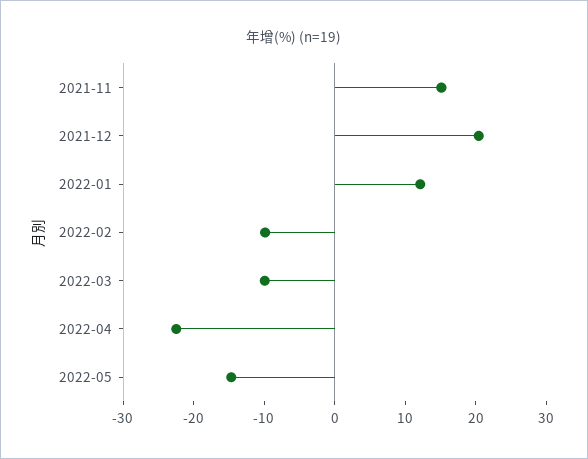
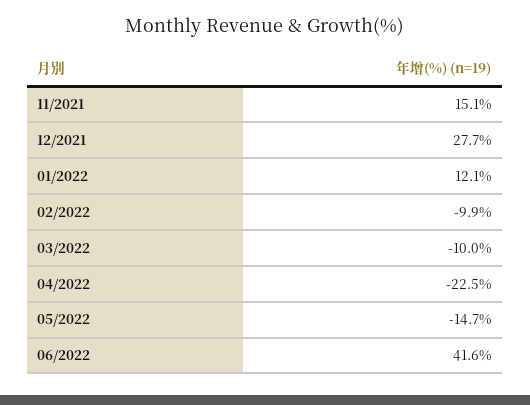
2021-12: 20 -> 27.7
06/2022: none -> 41.6

